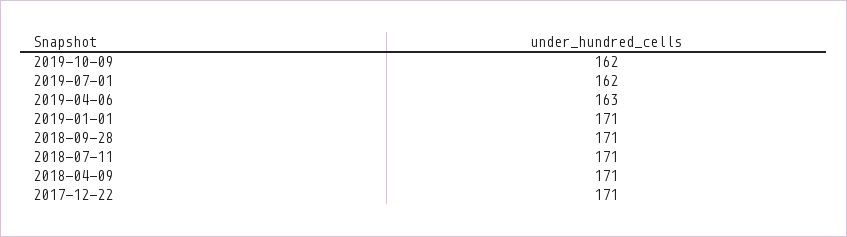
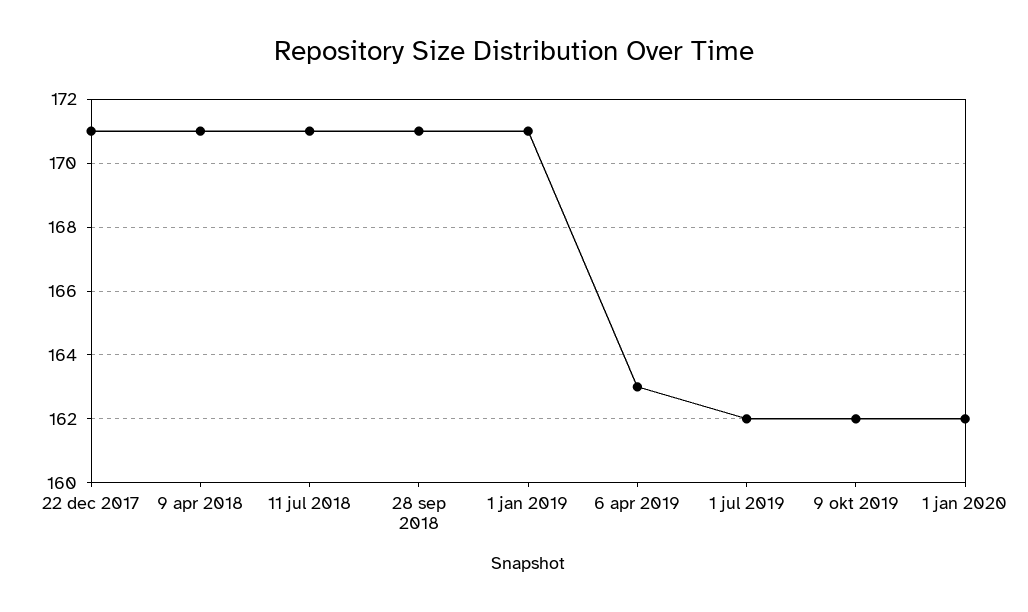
1 jan 2020: none -> 162

